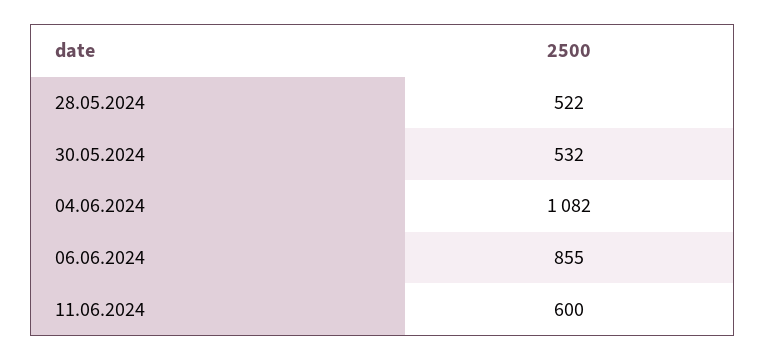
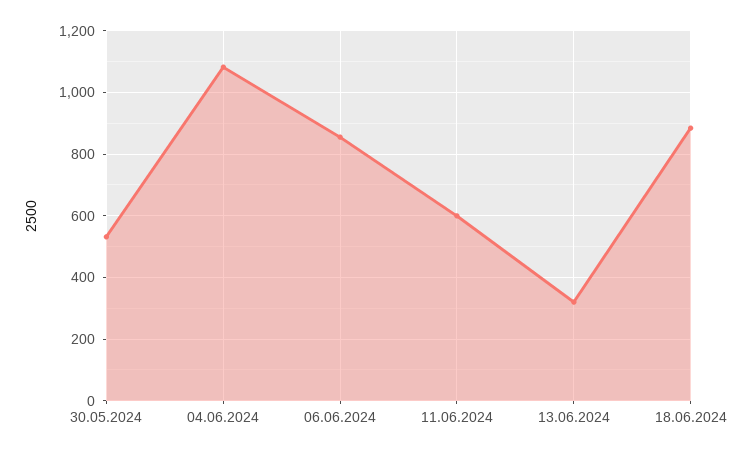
28.05.2024: 522 -> none
13.06.2024: none -> 320
18.06.2024: none -> 880

